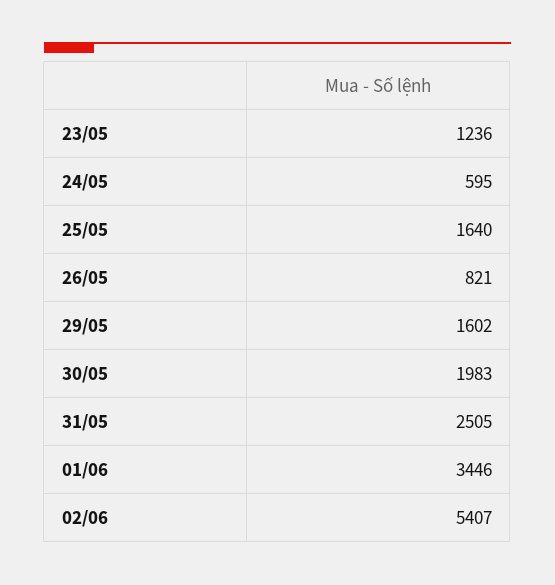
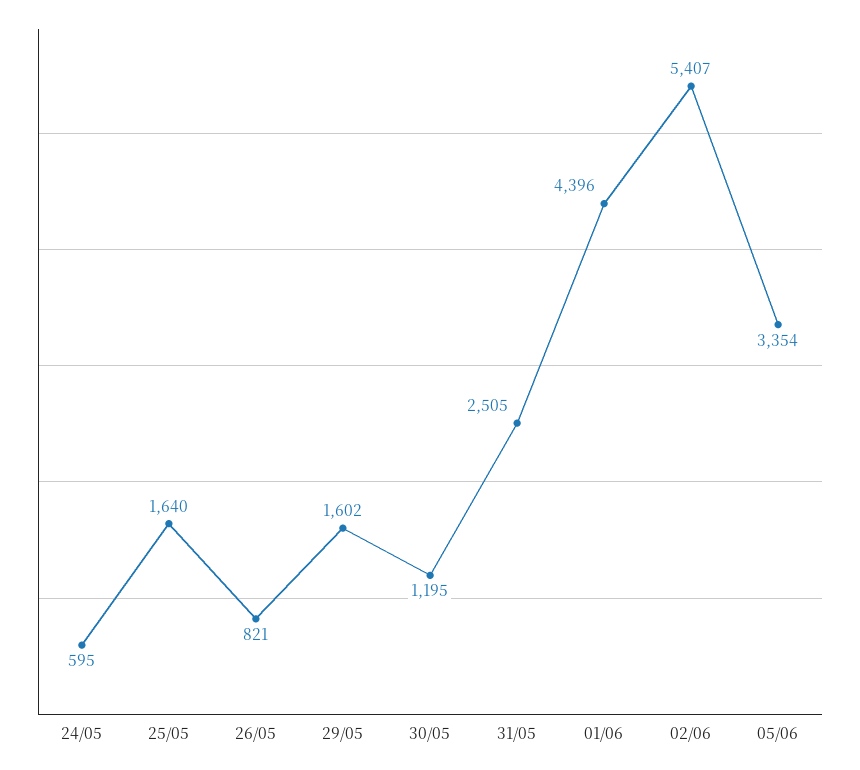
23/05: 1236 -> none
30/05: 1983 -> 1195
01/06: 3446 -> 4396
05/06: none -> 3354

